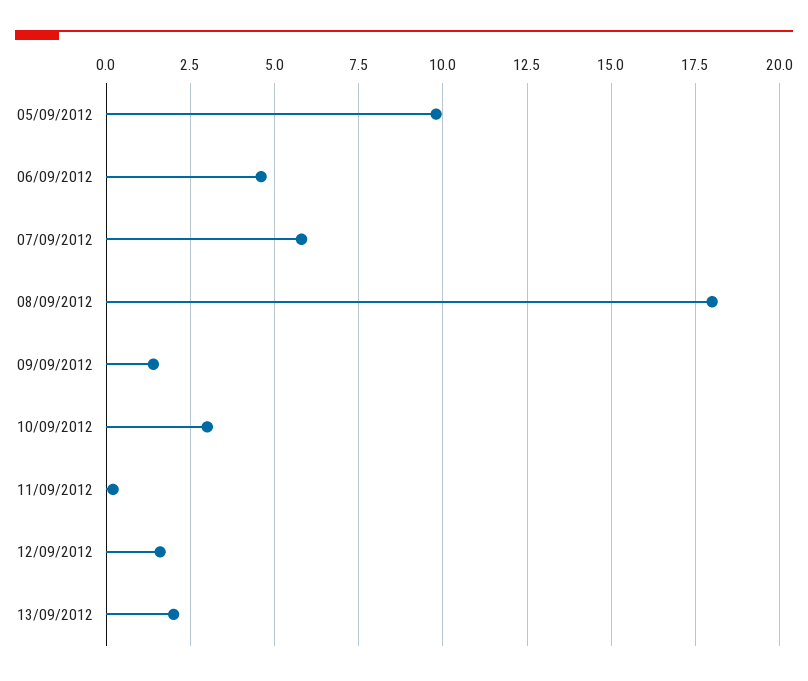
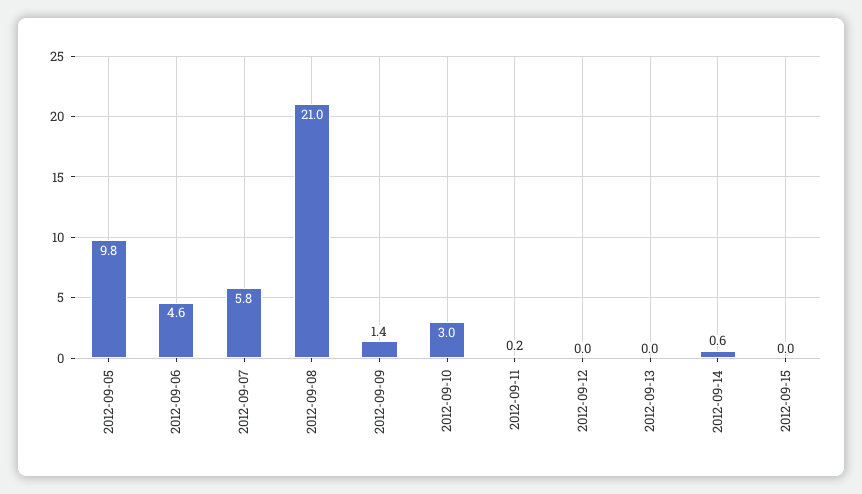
08/09/2012: 18 -> 21
12/09/2012: 1.5 -> 0
13/09/2012: 2 -> 0
2012-09-14: none -> 0.6
2012-09-15: none -> 0

